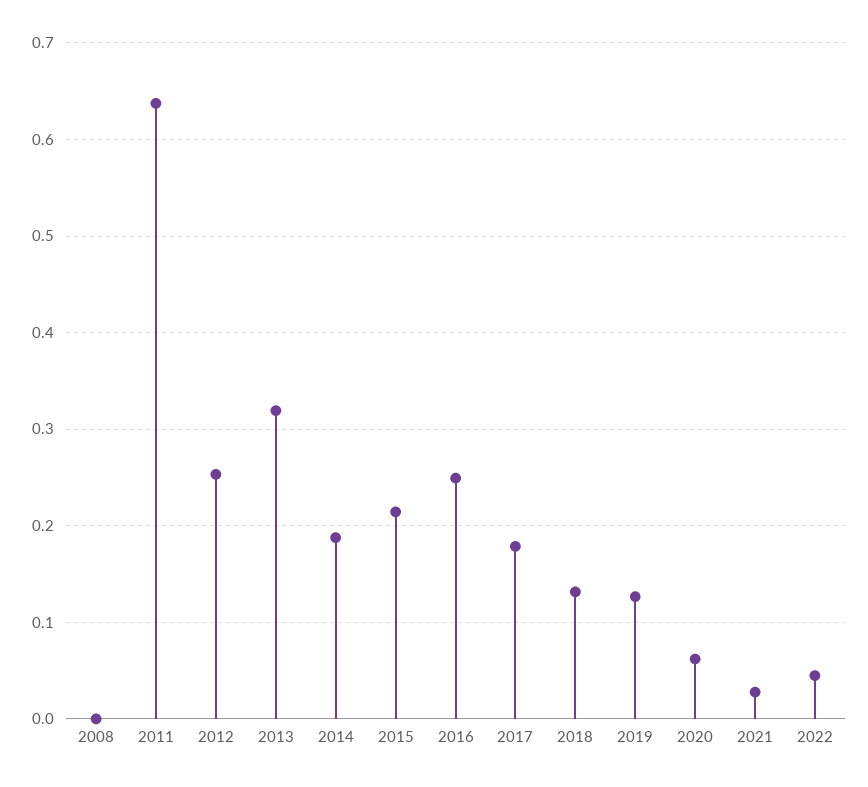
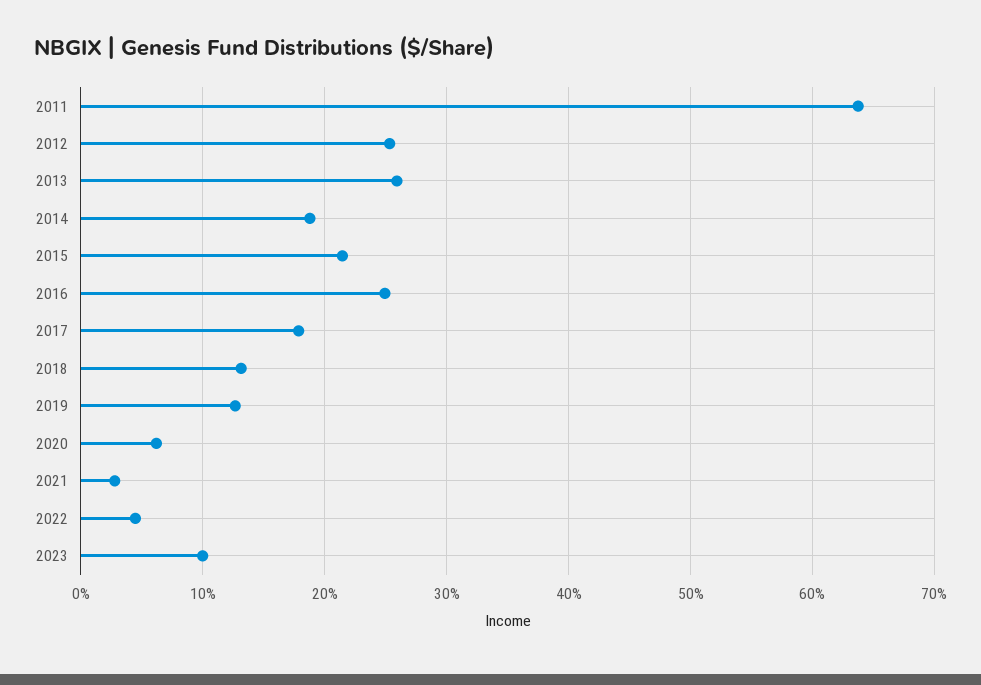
2008: 0 -> none
2013: 0.32 -> 0.26
2023: none -> 0.1

